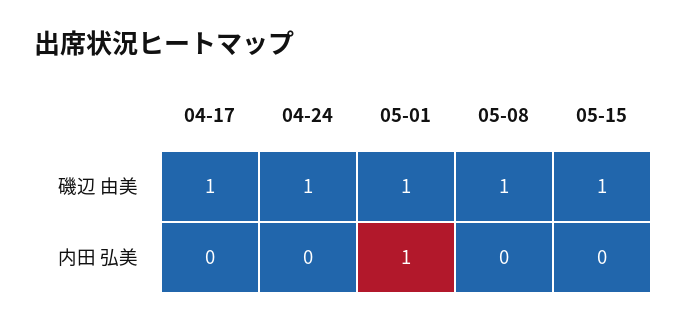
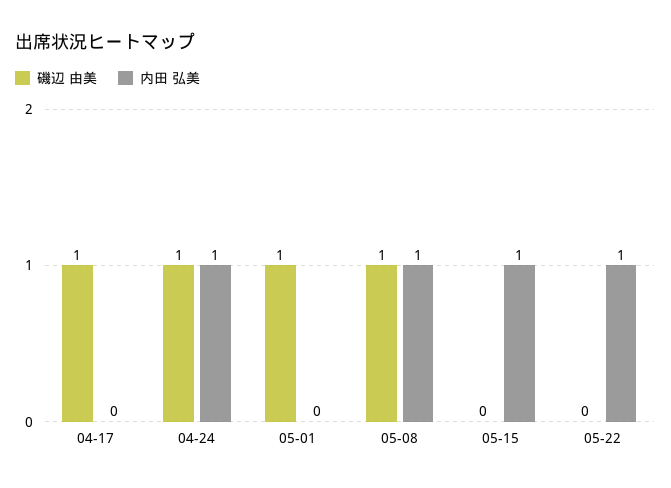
磯辺 由美, 05-15: 1 -> 0
内田 弘美, 04-24: 0 -> 1
内田 弘美, 05-01: 1 -> 0
内田 弘美, 05-08: 0 -> 1
内田 弘美, 05-15: 0 -> 1
磯辺 由美, 05-22: none -> 0
内田 弘美, 05-22: none -> 1

